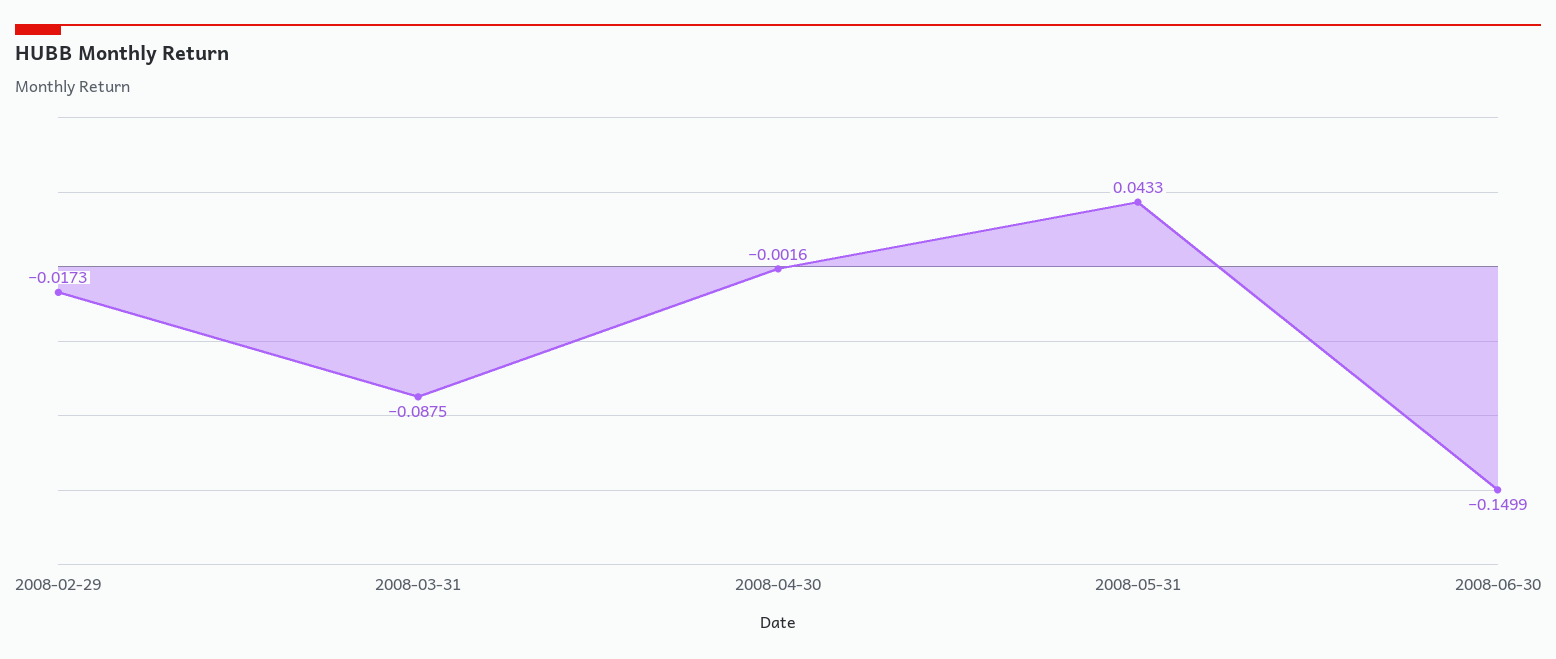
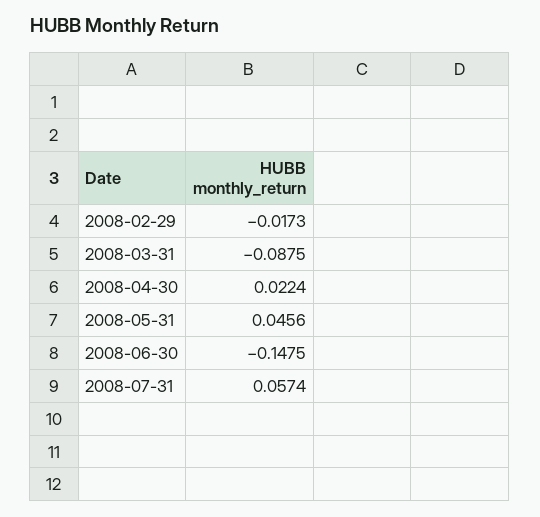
2008-04-30: -0.0016 -> 0.0224
2008-05-31: 0.0433 -> 0.0456
2008-06-30: -0.1499 -> -0.1475
2008-07-31: none -> 0.0574

